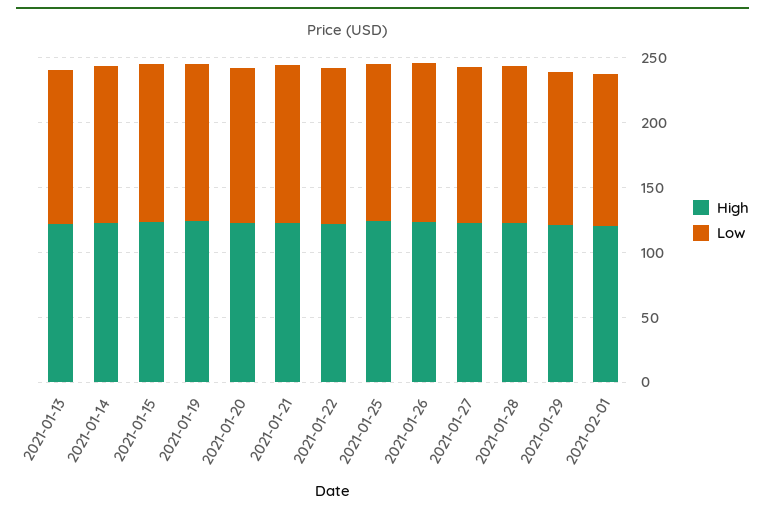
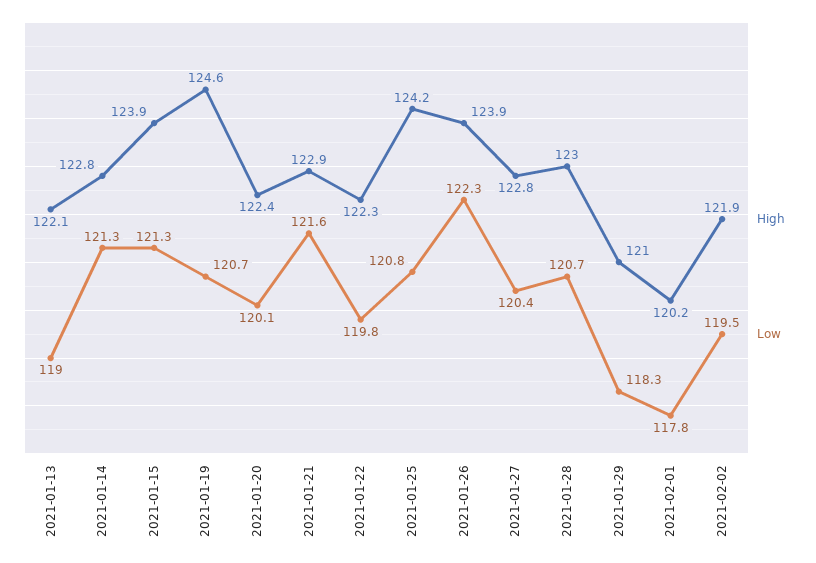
High, 2021-02-02: none -> 121.9
Low, 2021-02-02: none -> 119.5

